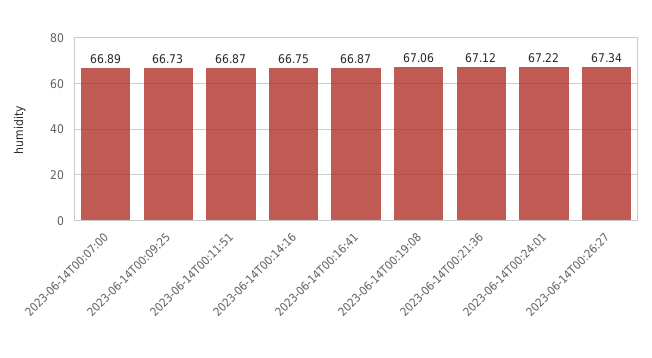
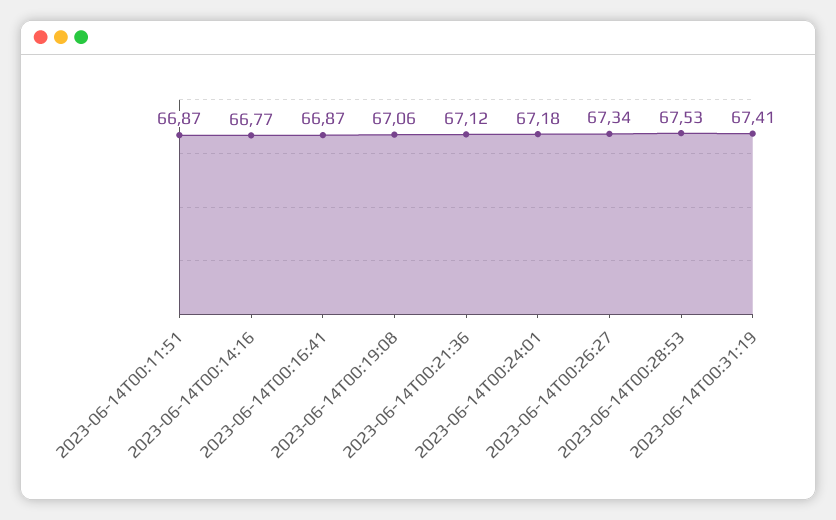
2023-06-14T00:07:00: 66.89 -> none
2023-06-14T00:09:25: 66.73 -> none
2023-06-14T00:14:16: 66.75 -> 66.77
2023-06-14T00:24:01: 67.22 -> 67.18
2023-06-14T00:28:53: none -> 67.53
2023-06-14T00:31:19: none -> 67.41

